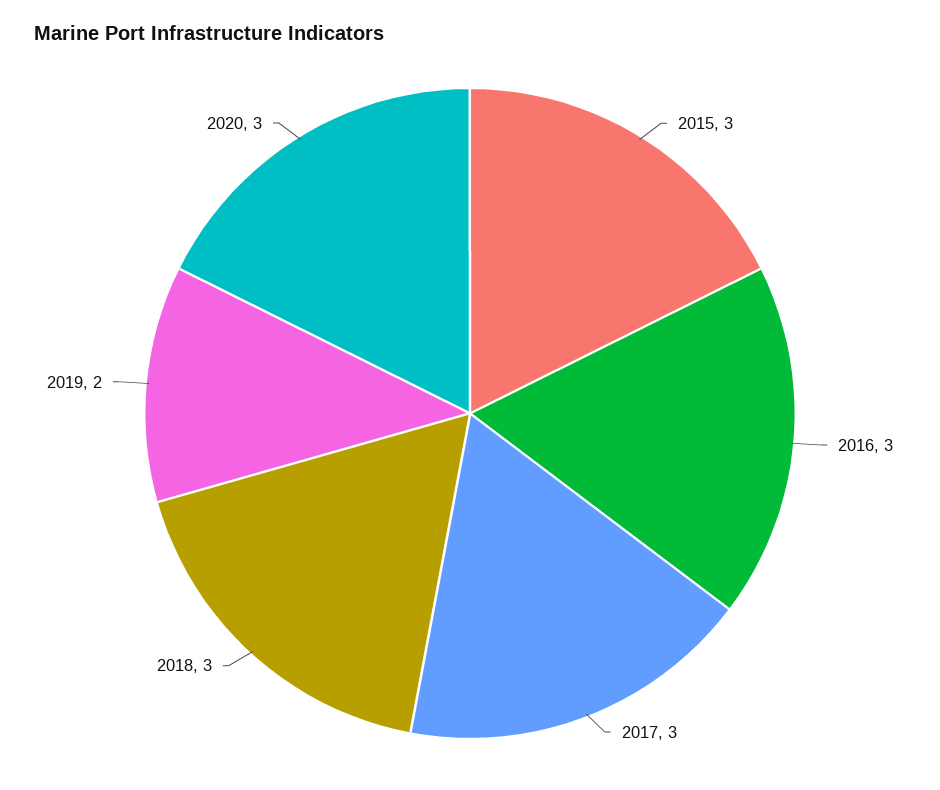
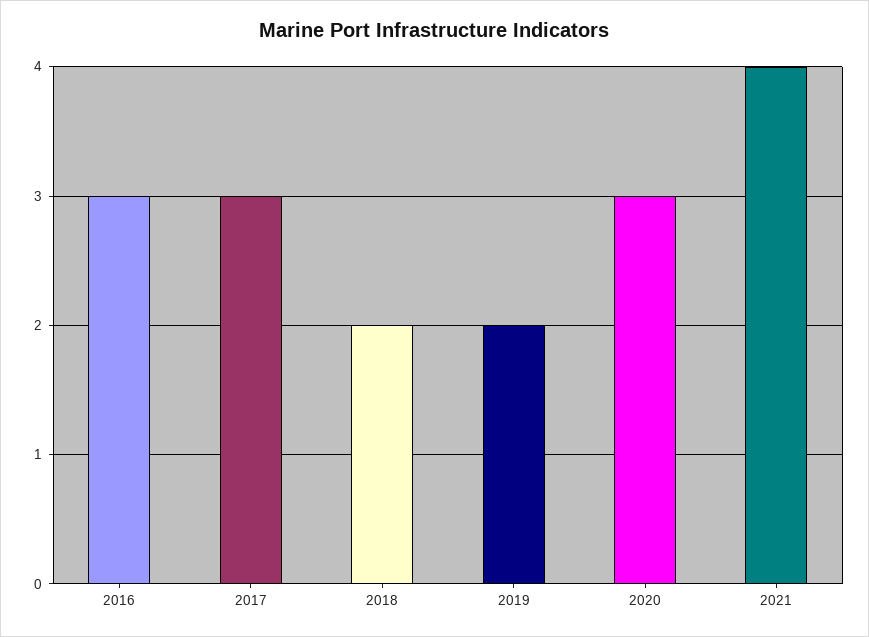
2015: 3 -> none
2018: 3 -> 2
2021: none -> 4

